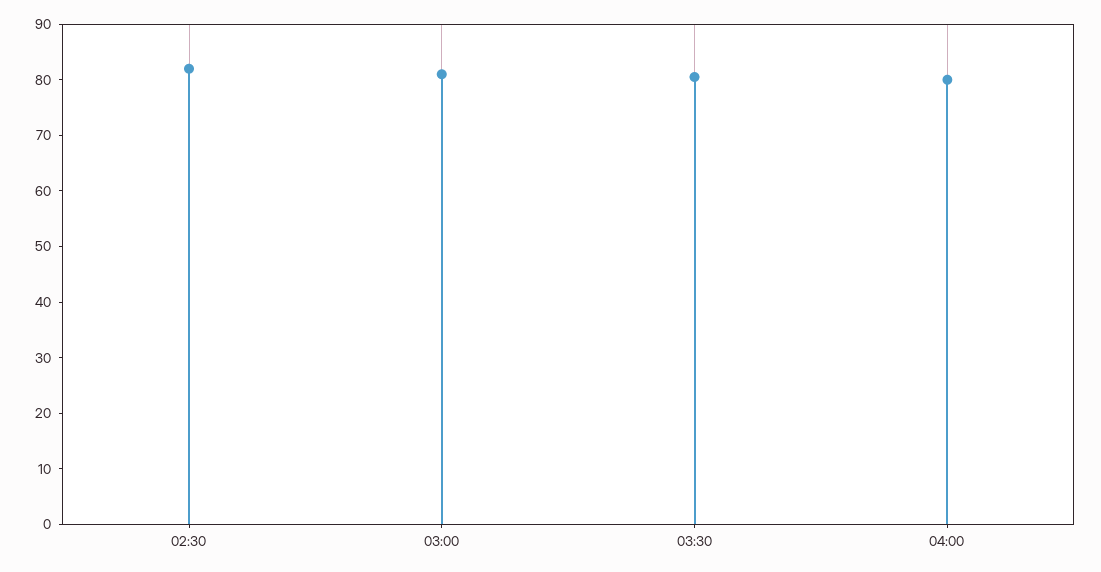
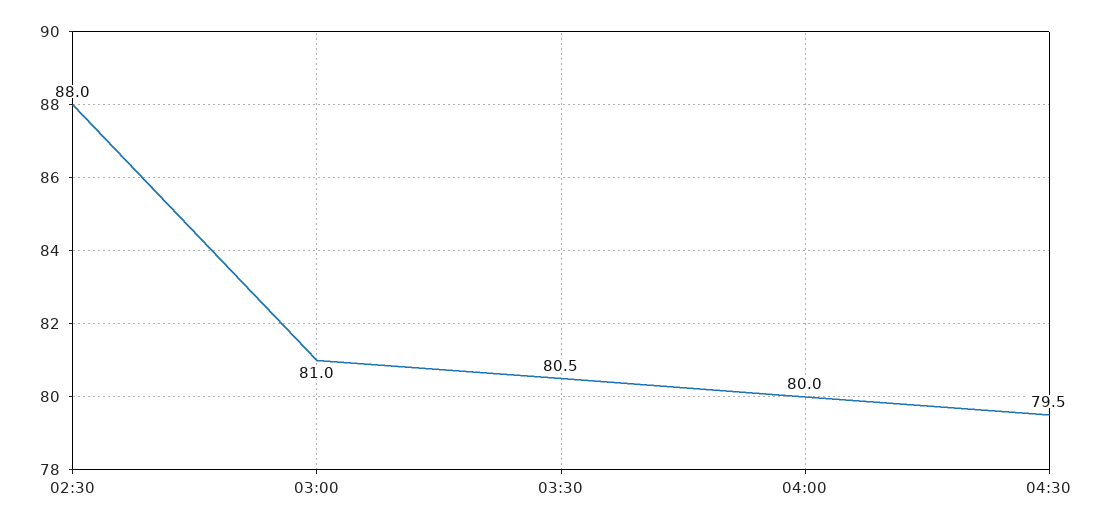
02:30: 82 -> 88
04:30: none -> 79.5

